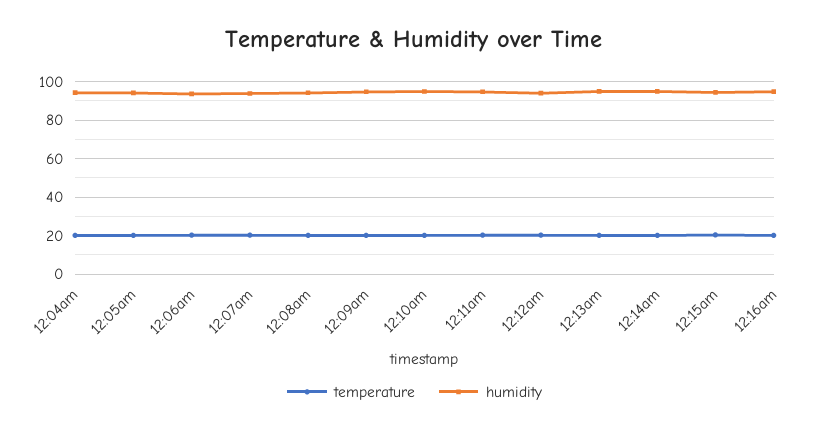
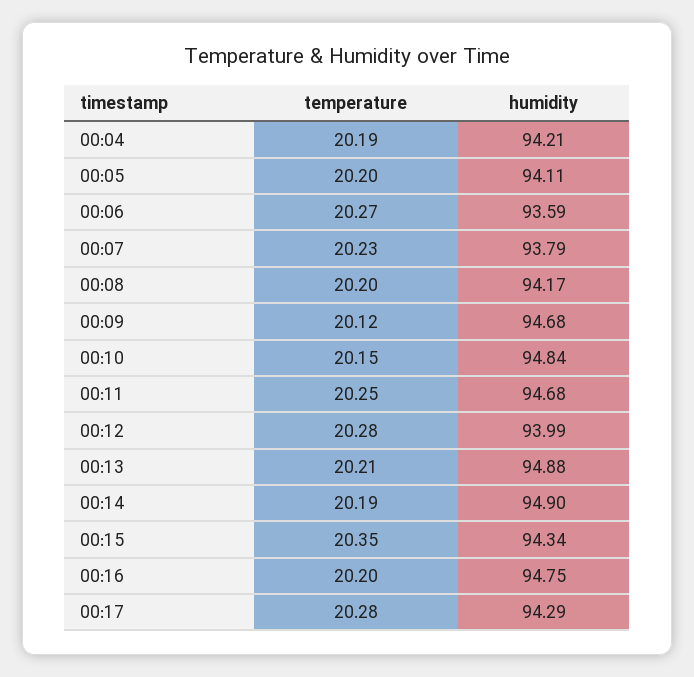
temperature, 00:17: none -> 20.28
humidity, 00:17: none -> 94.29

